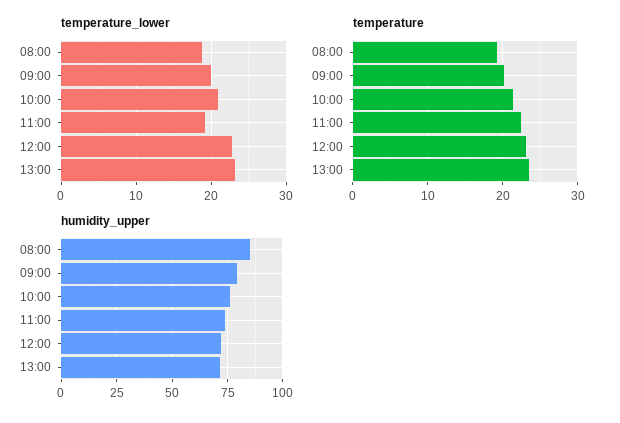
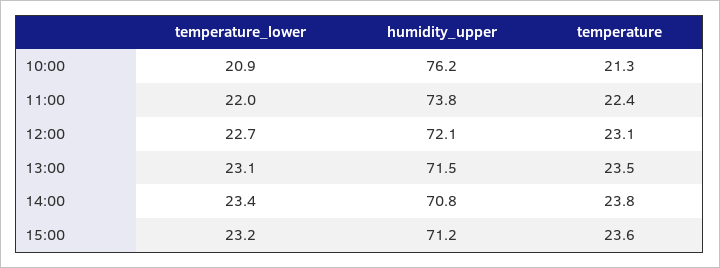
temperature_lower, 08:00: 19 -> none
temperature_lower, 09:00: 20 -> none
temperature_lower, 11:00: 19 -> 22
temperature, 08:00: 19 -> none
temperature, 09:00: 20 -> none
humidity_upper, 08:00: 85 -> none
humidity_upper, 09:00: 80 -> none
temperature_lower, 14:00: none -> 23.4
humidity_upper, 14:00: none -> 70.8
temperature, 14:00: none -> 23.8
temperature_lower, 15:00: none -> 23.2
humidity_upper, 15:00: none -> 71.2
temperature, 15:00: none -> 23.6

